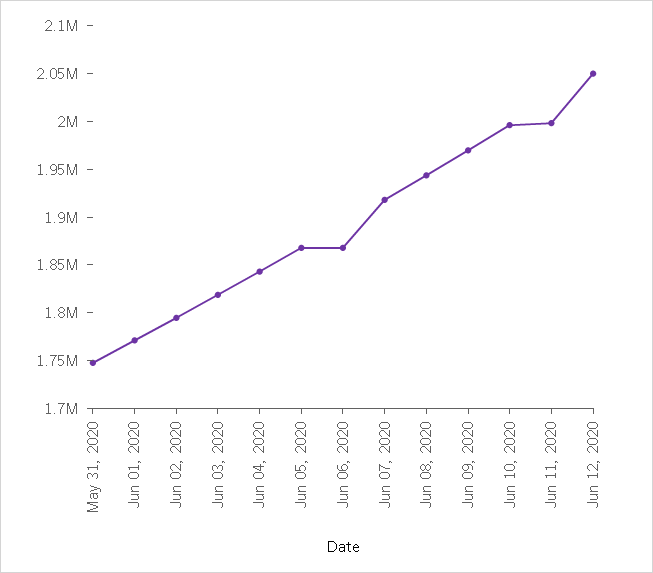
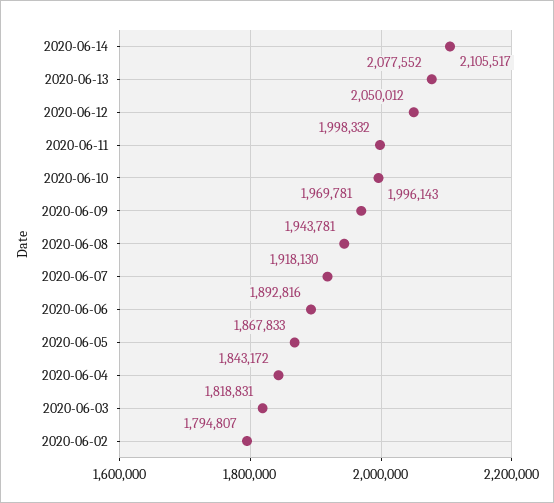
May 31, 2020: 1750000 -> none
Jun 01, 2020: 1770000 -> none
Jun 06, 2020: 1870000 -> 1892816
2020-06-14: none -> 2105517
2020-06-13: none -> 2077552

